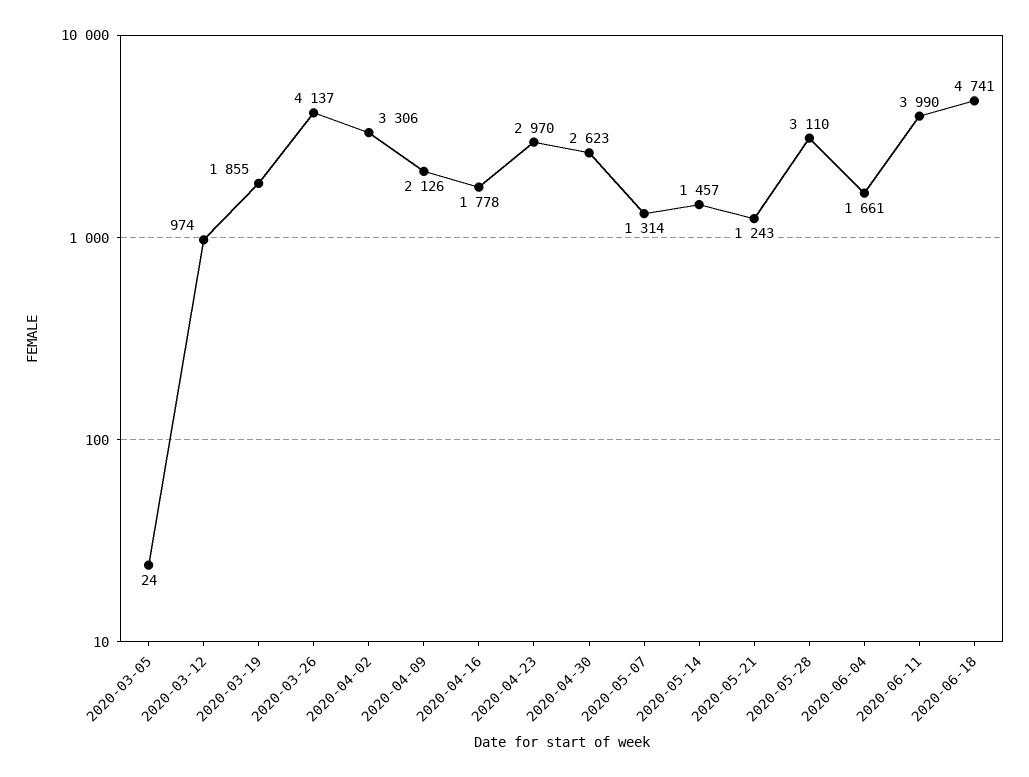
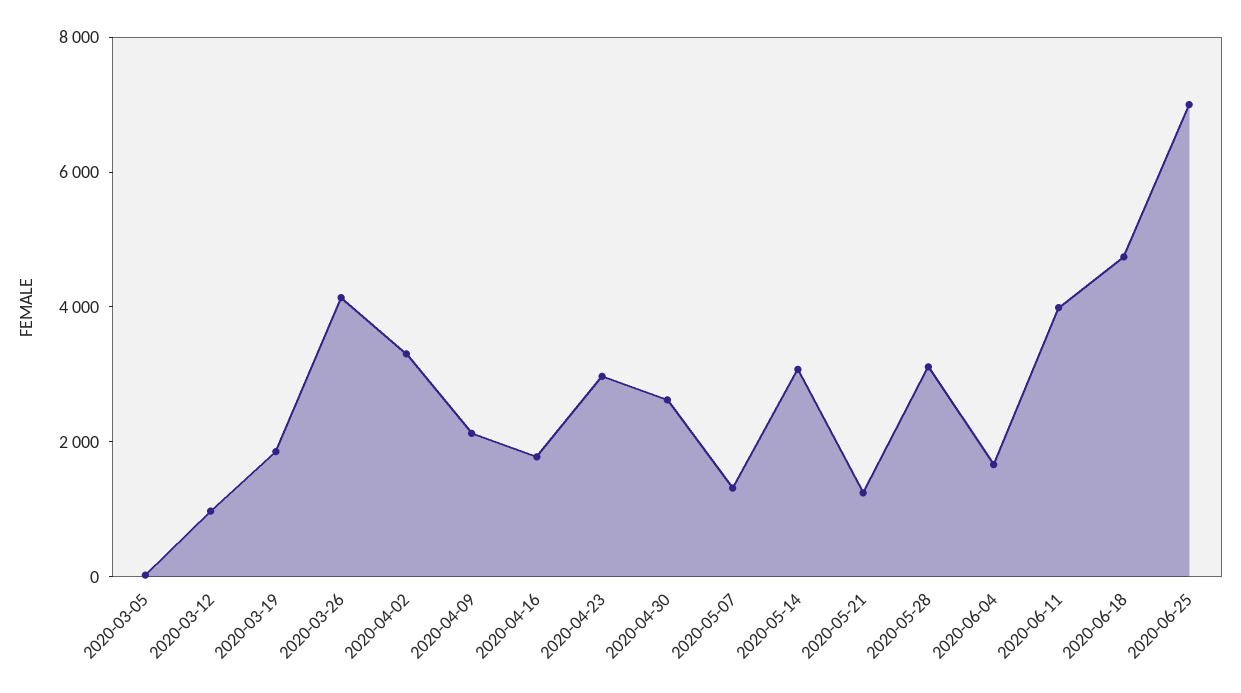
2020-05-14: 1457 -> 3000
2020-06-25: none -> 7000

